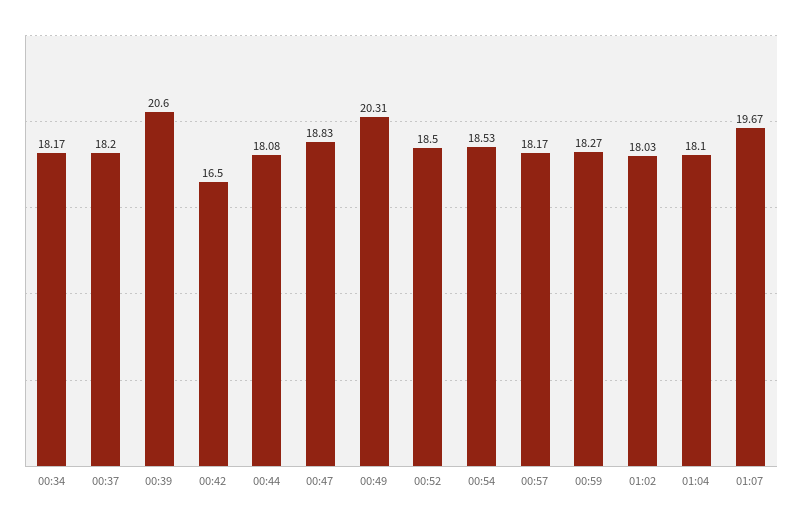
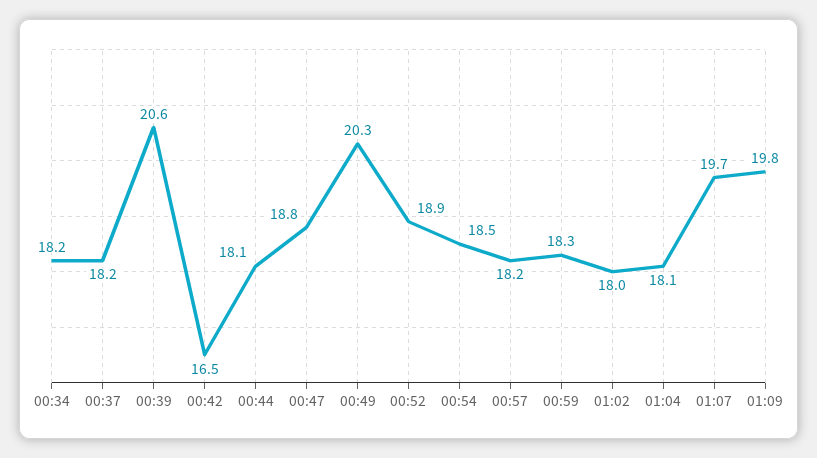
00:52: 18.5 -> 18.9
01:09: none -> 19.8

